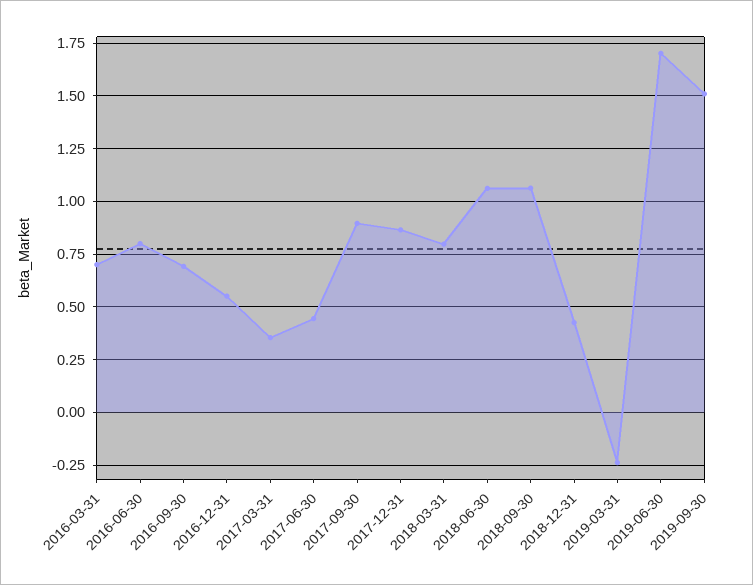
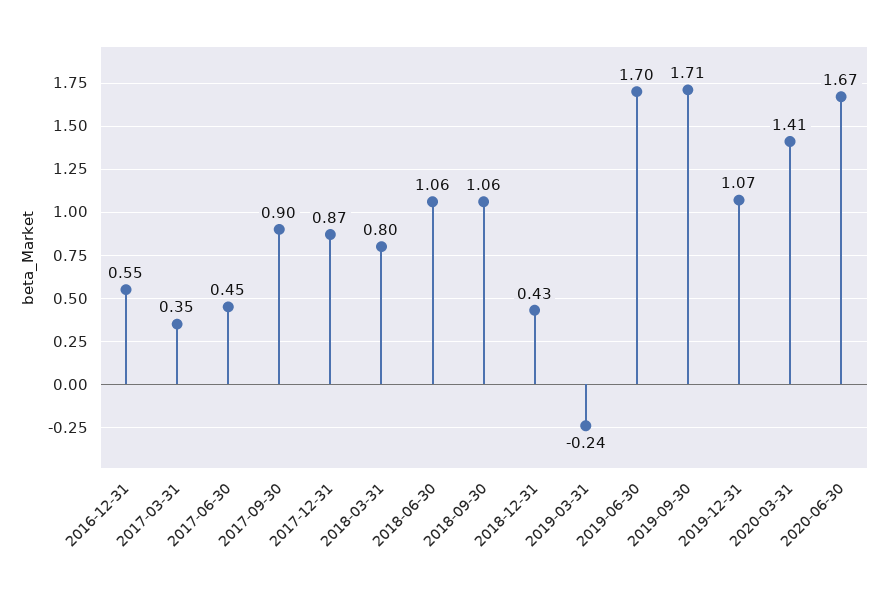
2016-03-31: 0.7 -> none
2016-06-30: 0.8 -> none
2016-09-30: 0.7 -> none
2019-09-30: 1.5 -> 1.71
2019-12-31: none -> 1.07
2020-03-31: none -> 1.41
2020-06-30: none -> 1.67

